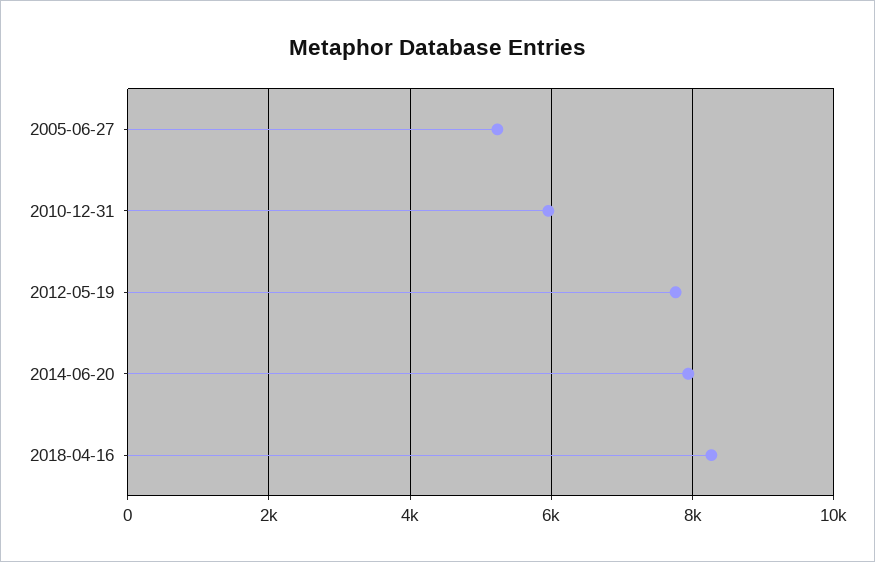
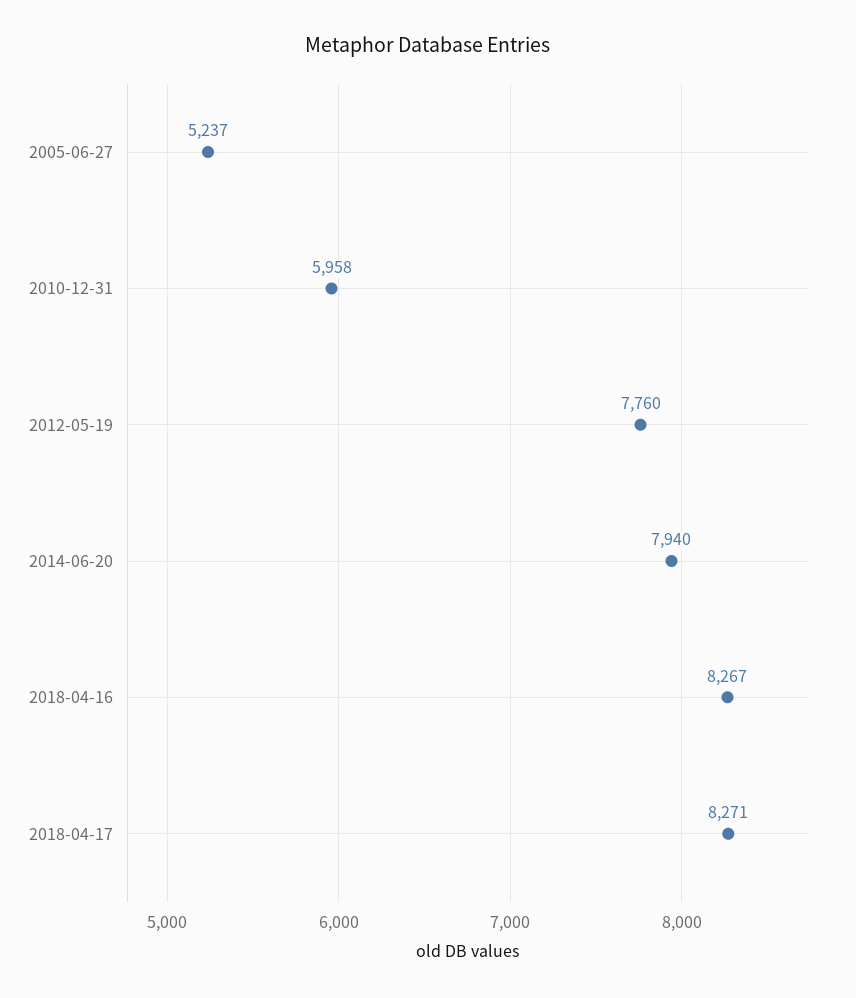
2018-04-17: none -> 8271

